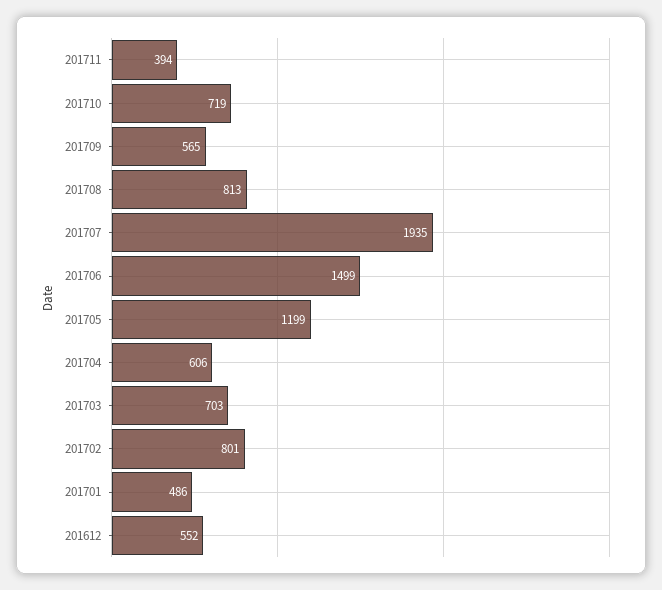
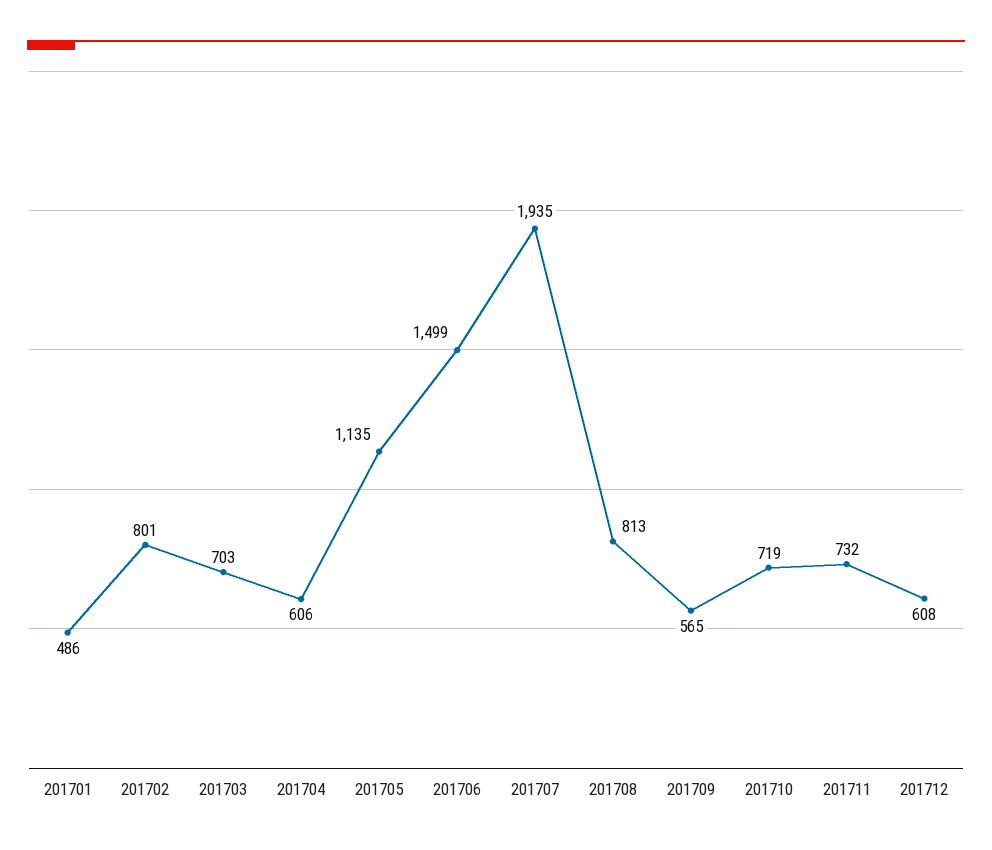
201711: 394 -> 732
201705: 1199 -> 1135
201612: 552 -> none
201712: none -> 608

